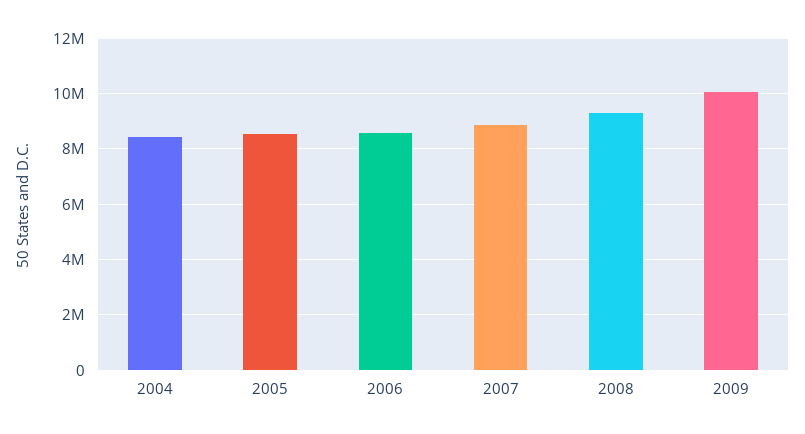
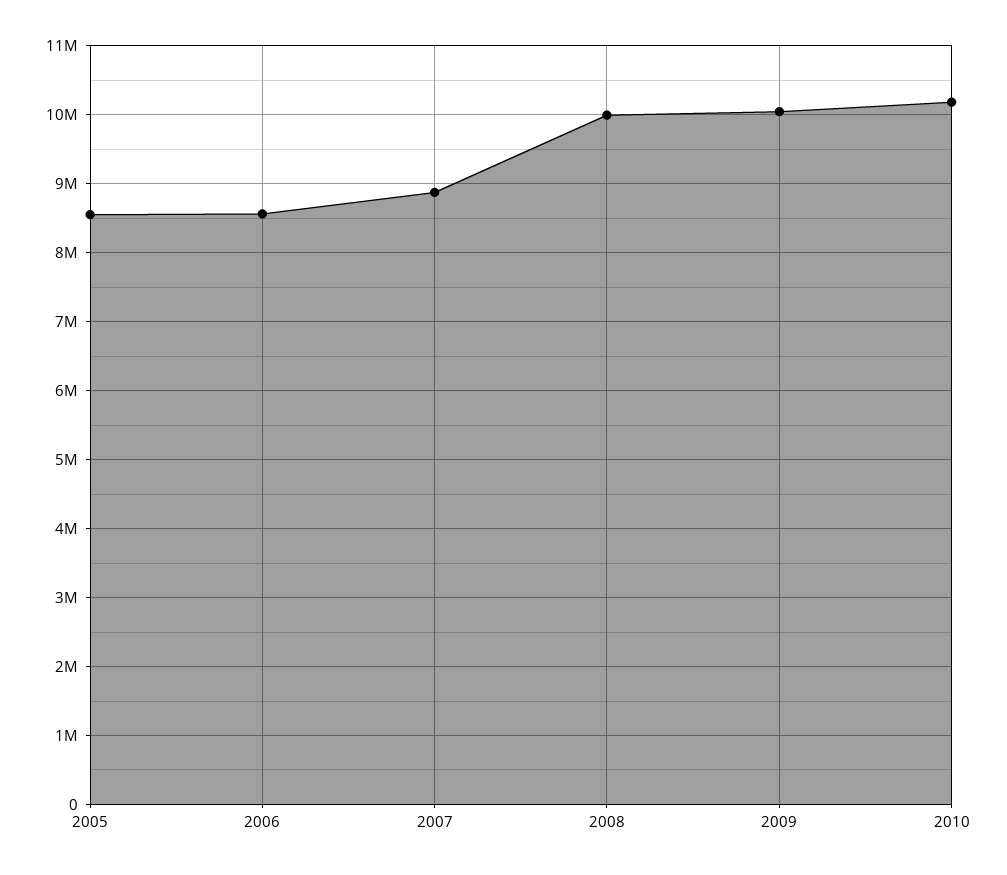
2004: 8500000 -> none
2008: 9250000 -> 10000000
2010: none -> 10200000

